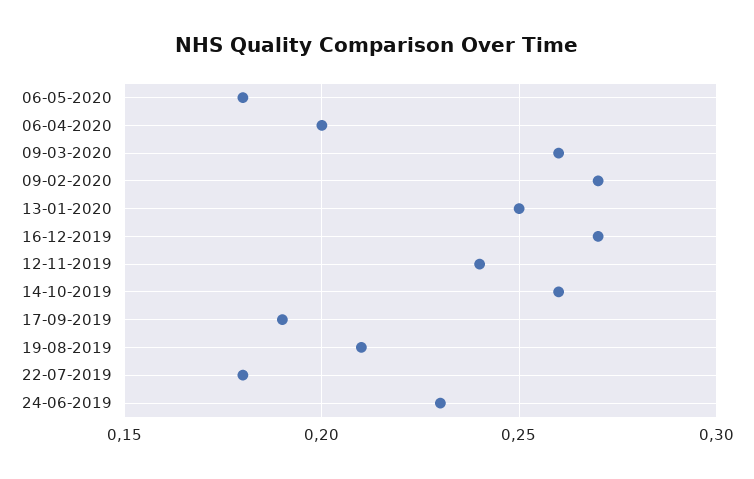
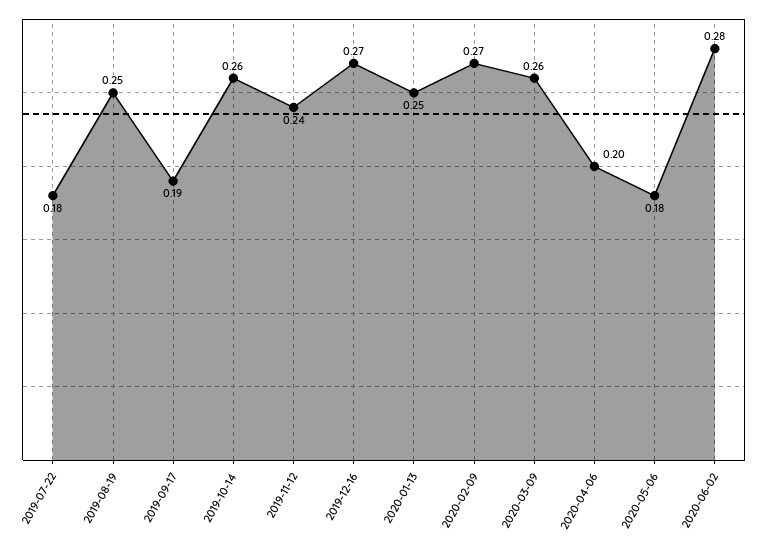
19-08-2019: 0.21 -> 0.25
24-06-2019: 0.23 -> none
2020-06-02: none -> 0.28

